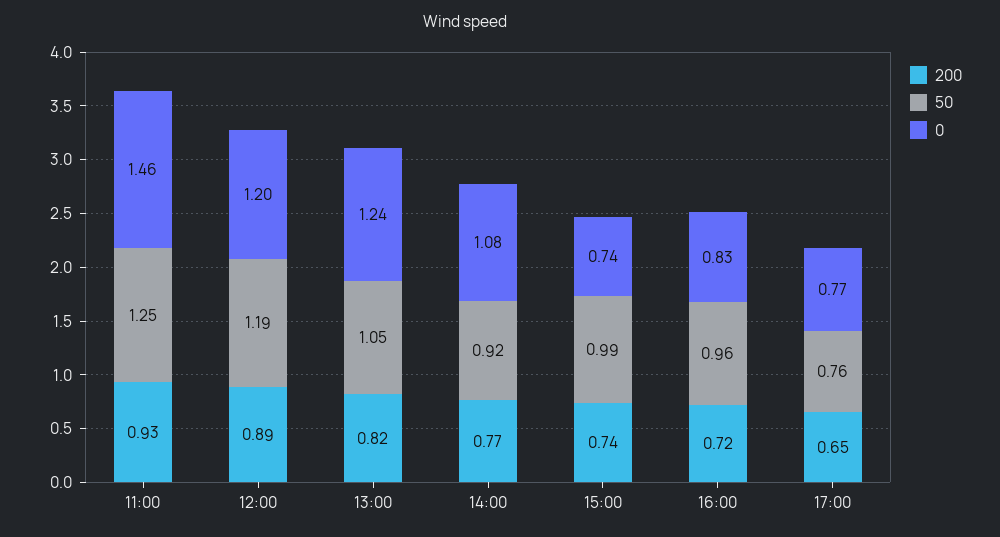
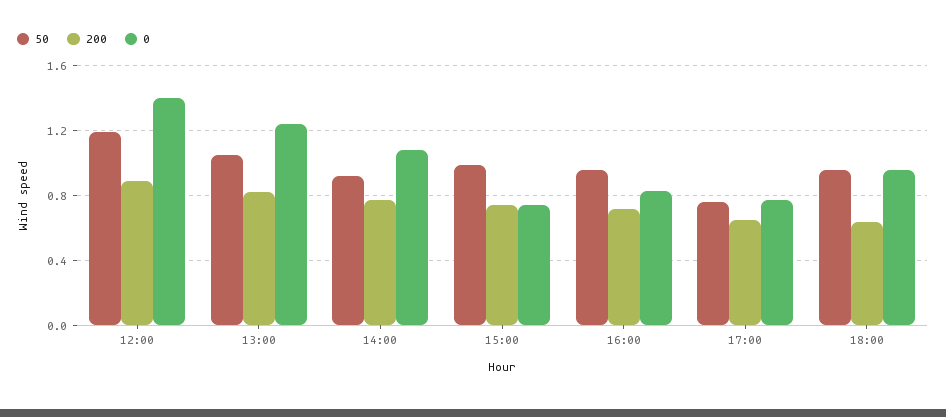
200, 11:00: 0.93 -> none
50, 11:00: 1.25 -> none
0, 11:00: 1.46 -> none
0, 12:00: 1.2 -> 1.4
50, 18:00: none -> 0.95
200, 18:00: none -> 0.65
0, 18:00: none -> 0.95

